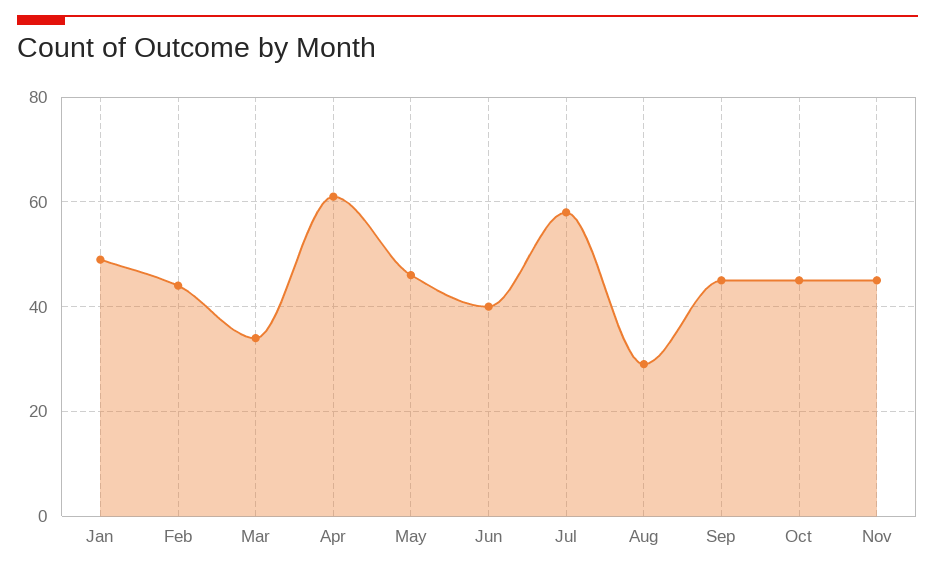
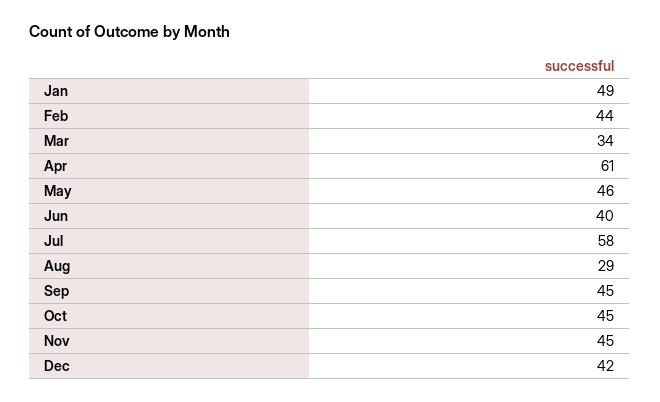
Dec: none -> 42

